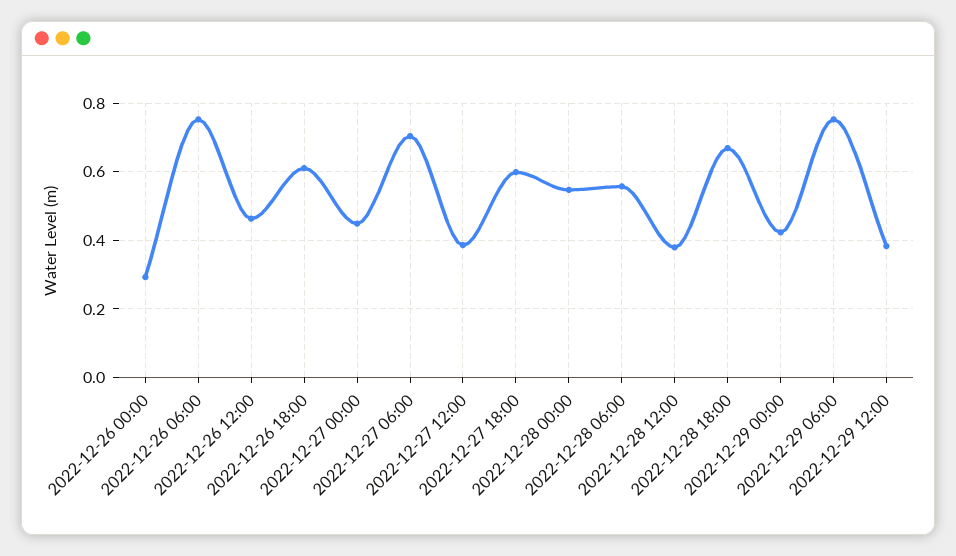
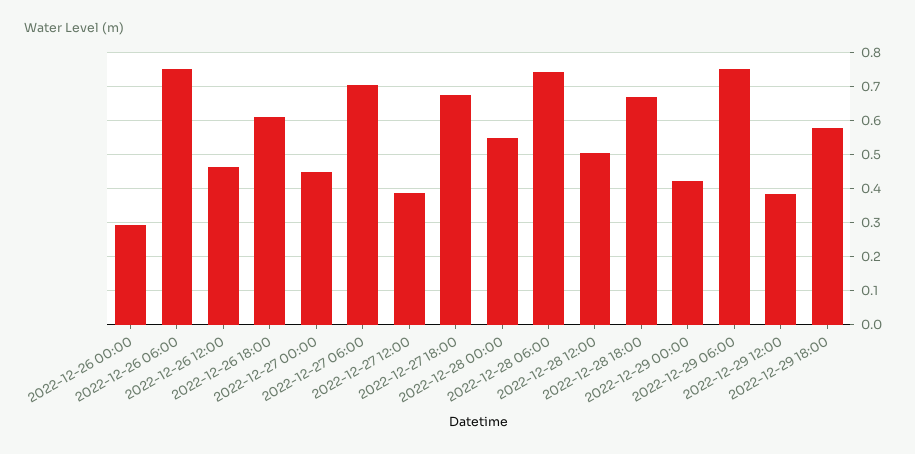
2022-12-27 18:00: 0.6 -> 0.68
2022-12-28 06:00: 0.56 -> 0.74
2022-12-28 12:00: 0.38 -> 0.5
2022-12-29 18:00: none -> 0.58

